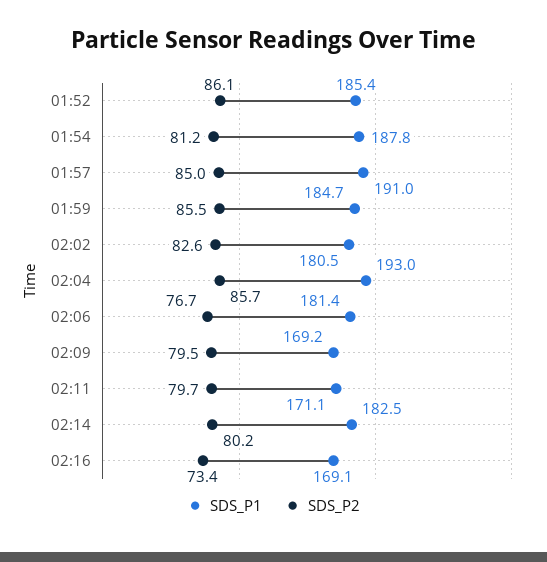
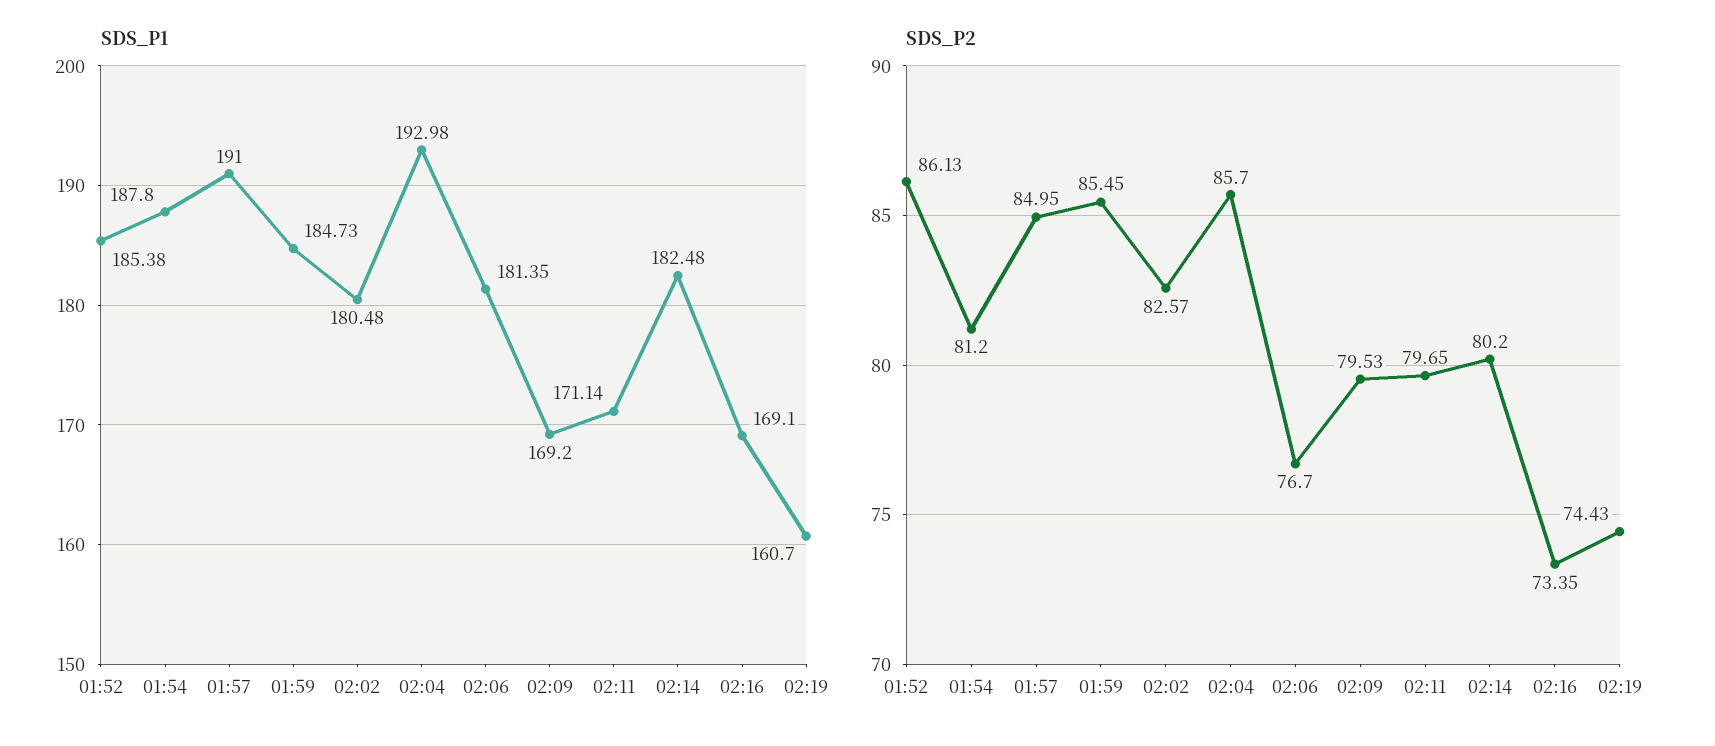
SDS_P1, 02:19: none -> 160.7
SDS_P2, 02:19: none -> 74.43

